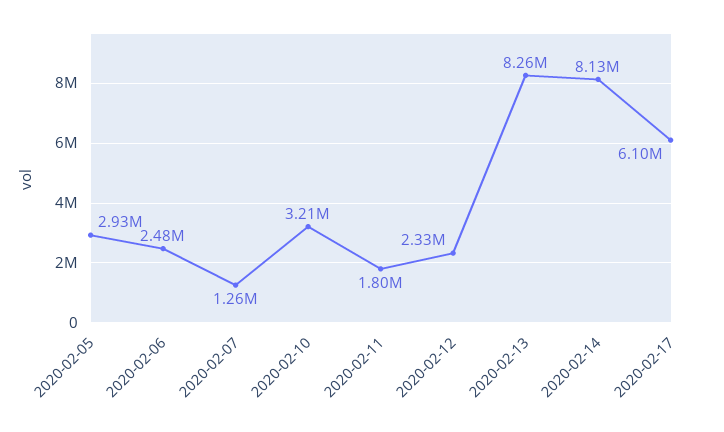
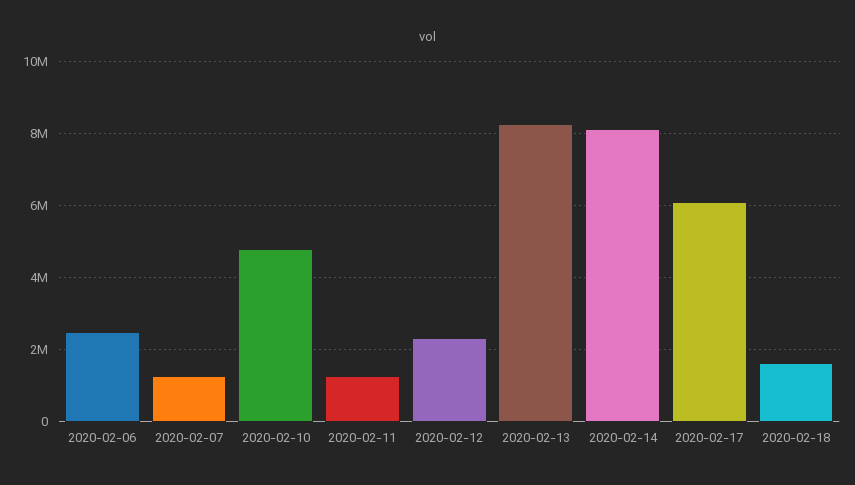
2020-02-05: 2930000 -> none
2020-02-10: 3210000 -> 4800000
2020-02-11: 1800000 -> 1200000
2020-02-18: none -> 1600000

